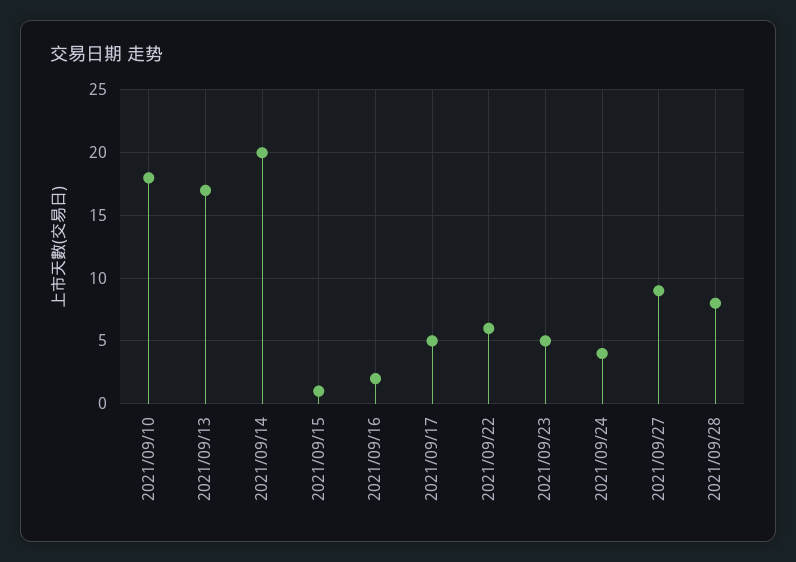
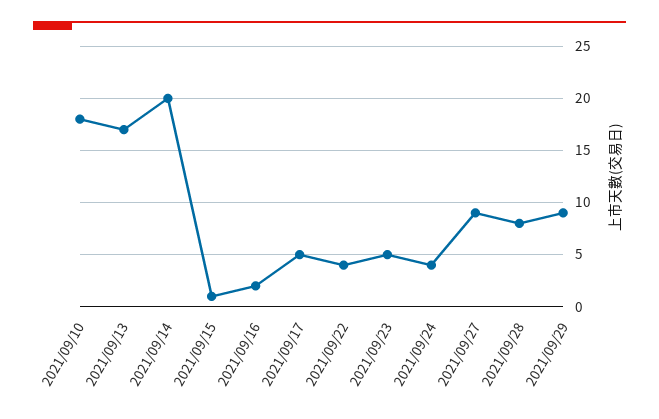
2021/09/22: 6 -> 4
2021/09/29: none -> 9

